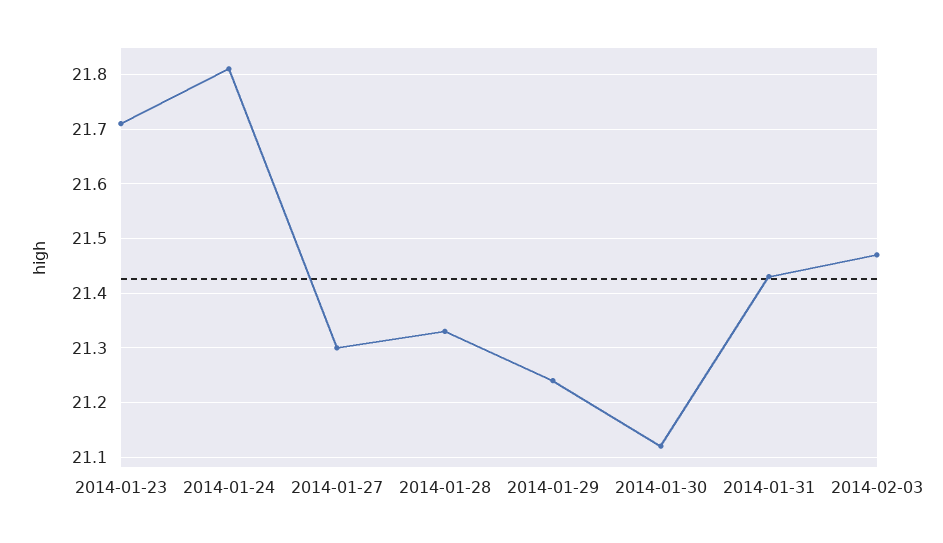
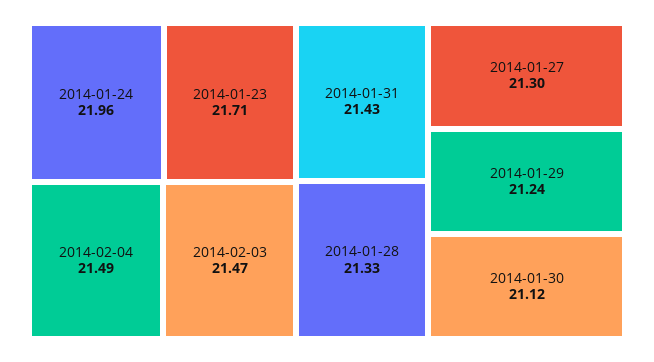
2014-01-24: 21.8 -> 21.96
2014-02-04: none -> 21.49

